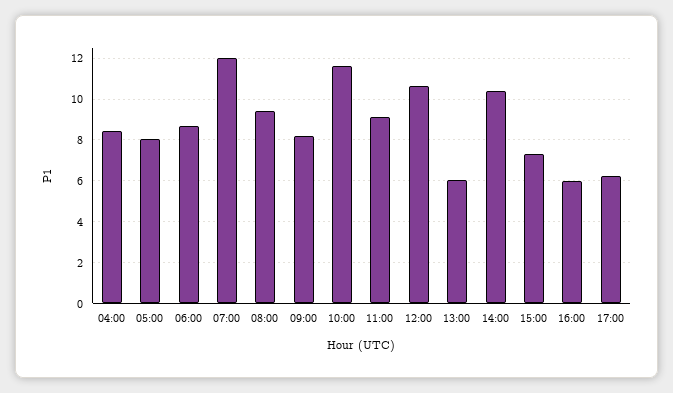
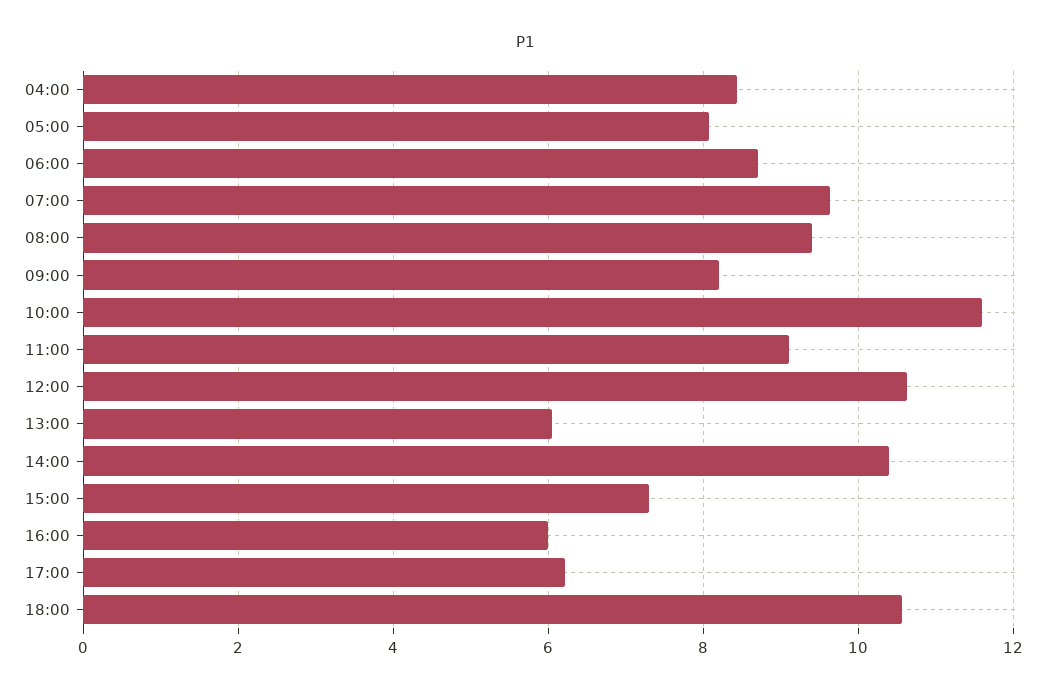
07:00: 12 -> 9.6
18:00: none -> 10.6

